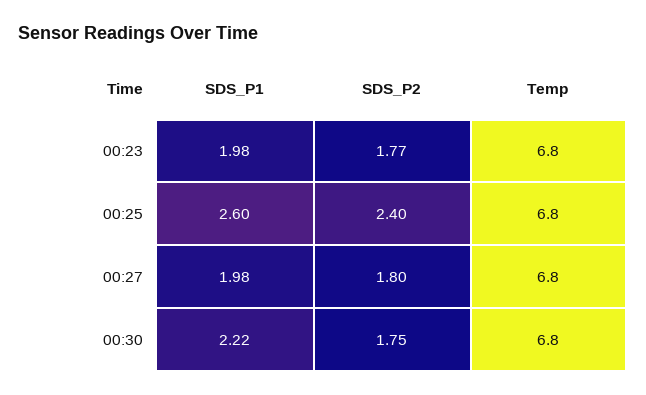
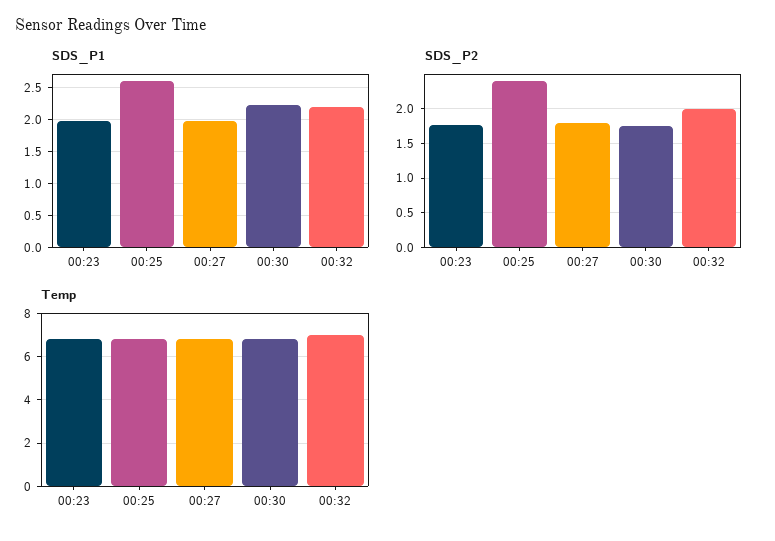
SDS_P1, 00:32: none -> 2.2
SDS_P2, 00:32: none -> 2
Temp, 00:32: none -> 7

